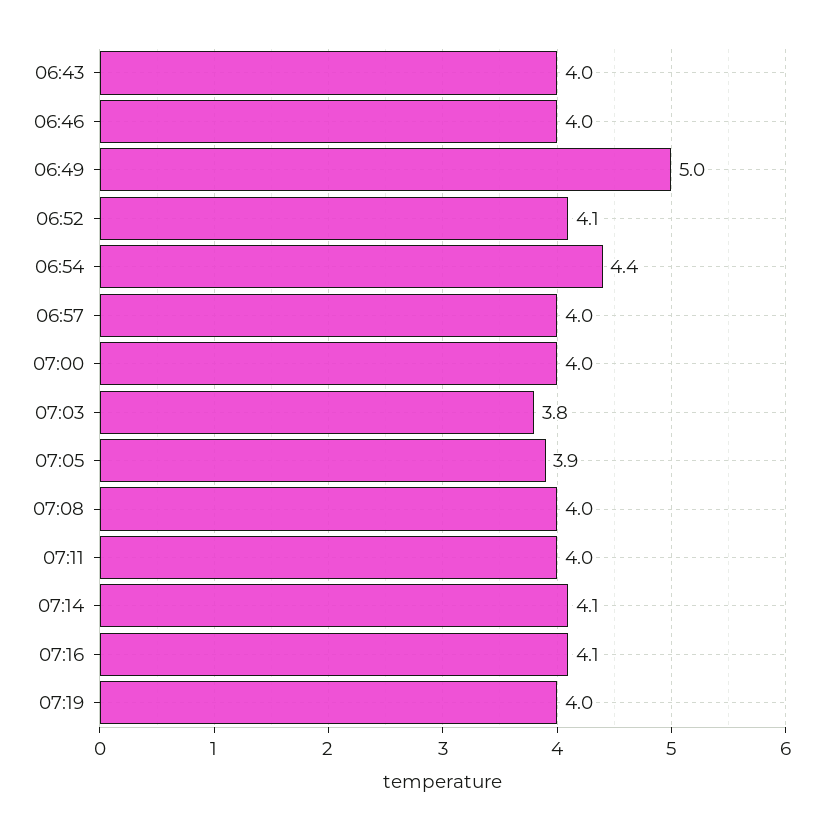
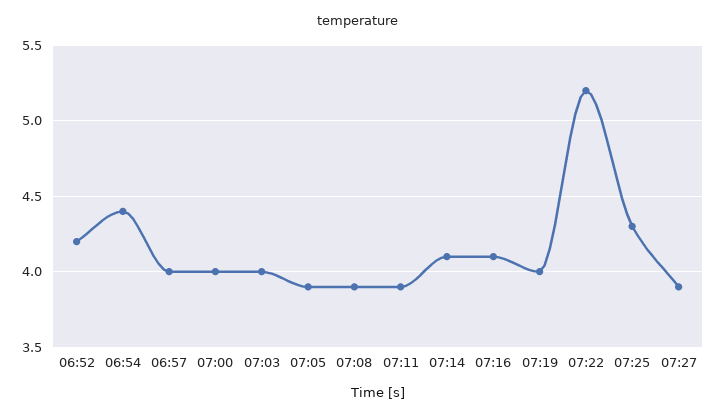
06:43: 4 -> none
06:46: 4 -> none
06:49: 5 -> none
06:52: 4.1 -> 4.2
07:03: 3.8 -> 4
07:08: 4 -> 3.9
07:11: 4 -> 3.9
07:22: none -> 5.2
07:25: none -> 4.3
07:27: none -> 3.9

